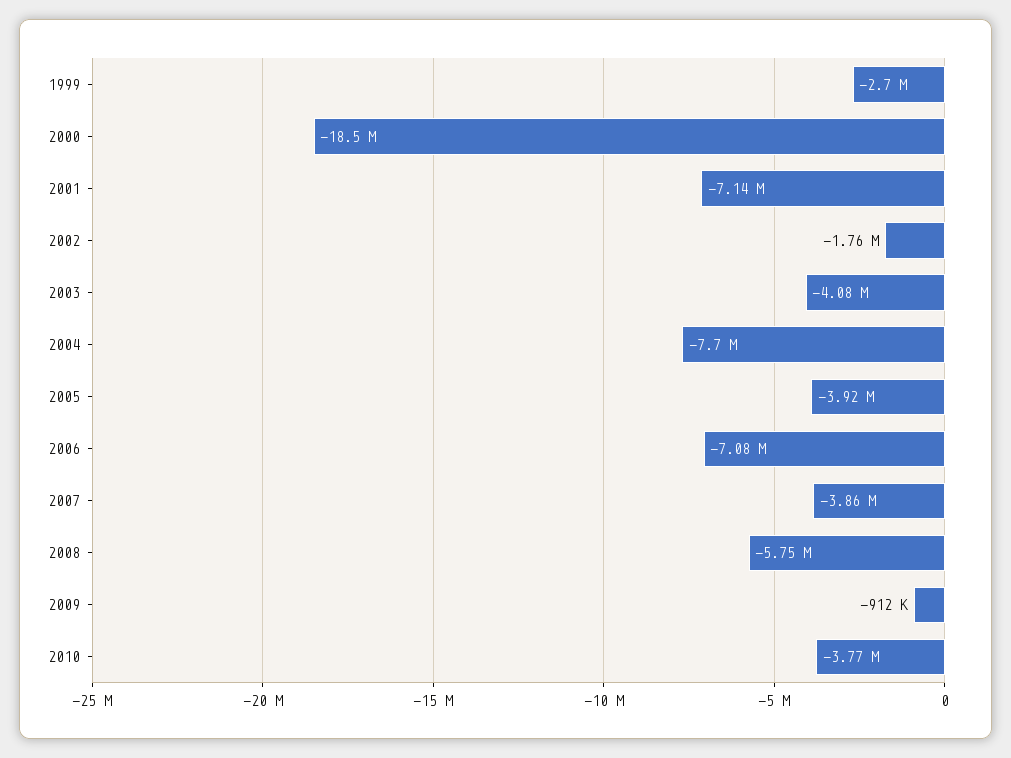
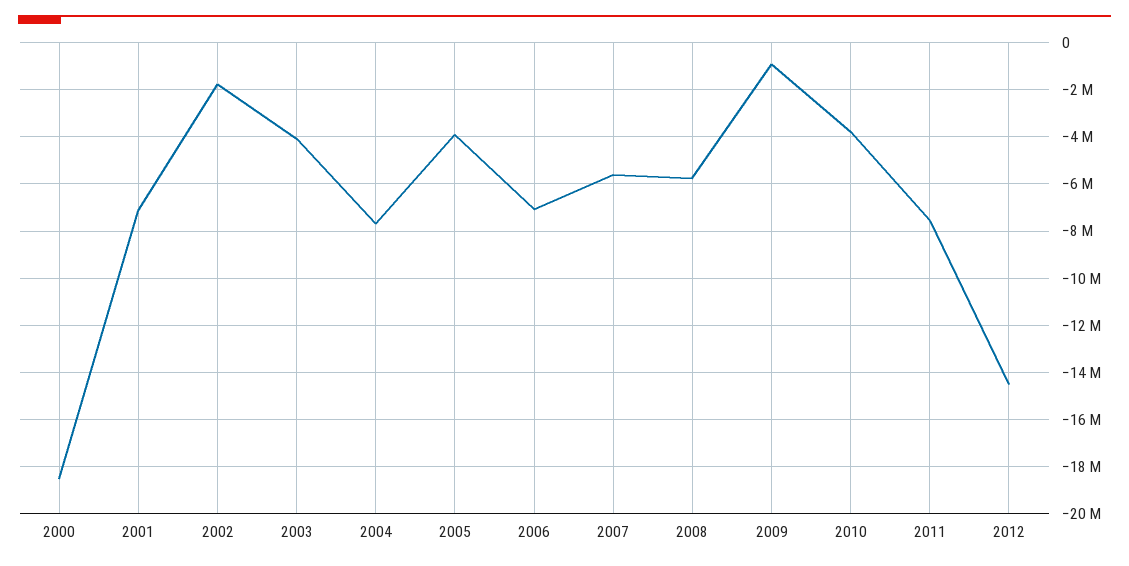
1999: -2700000 -> none
2007: -3860000 -> -5500000
2011: none -> -7500000
2012: none -> -14500000

